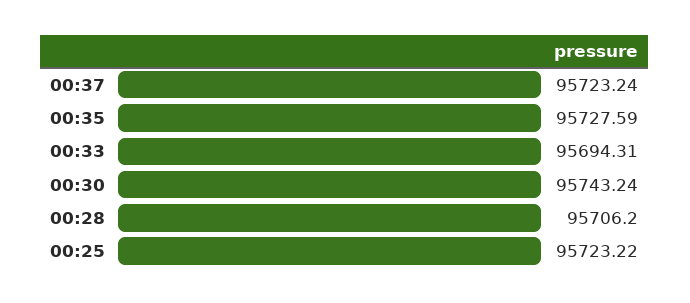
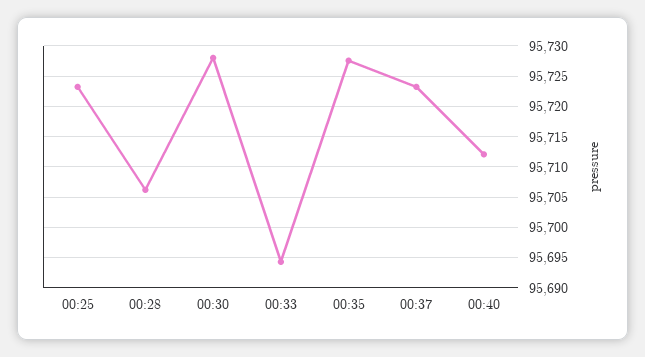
00:30: 95743.24 -> 95728
00:40: none -> 95712

